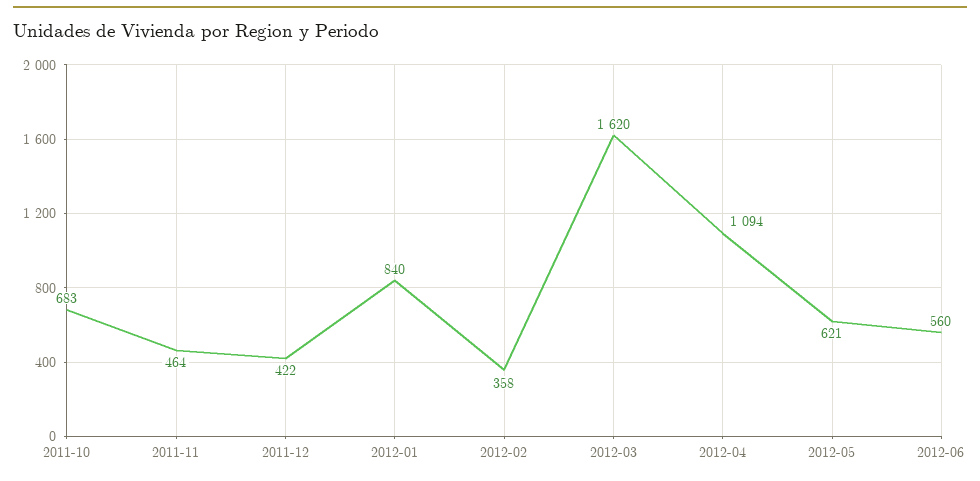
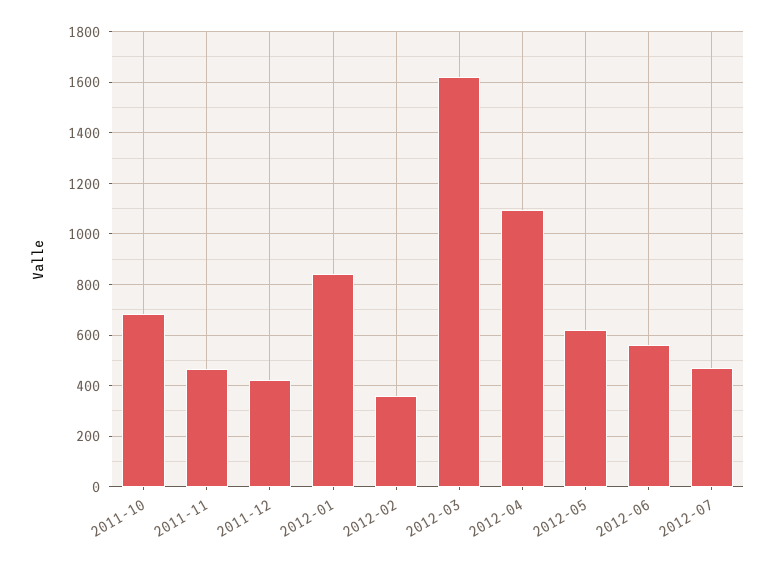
2012-07: none -> 475

